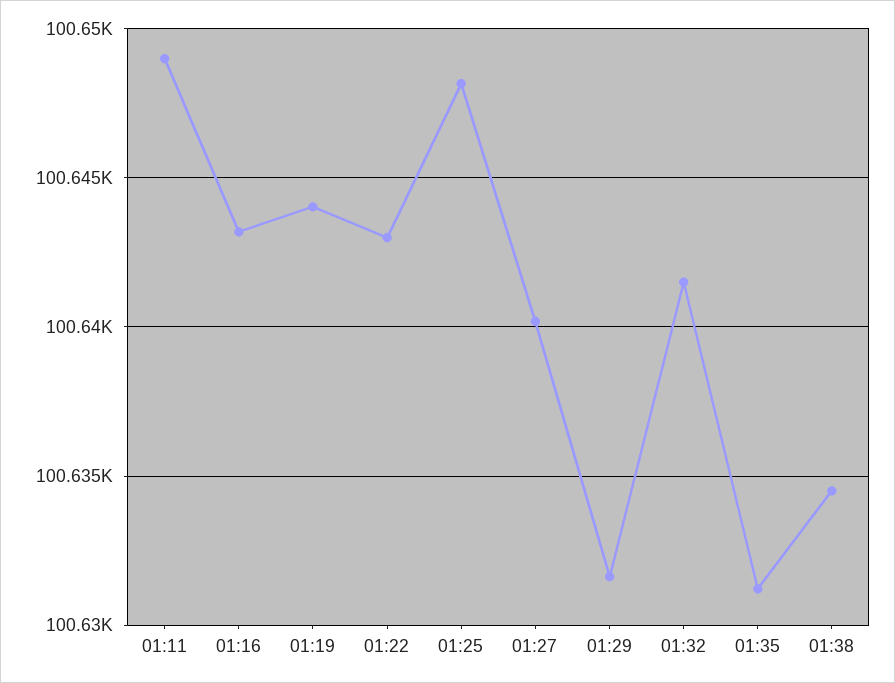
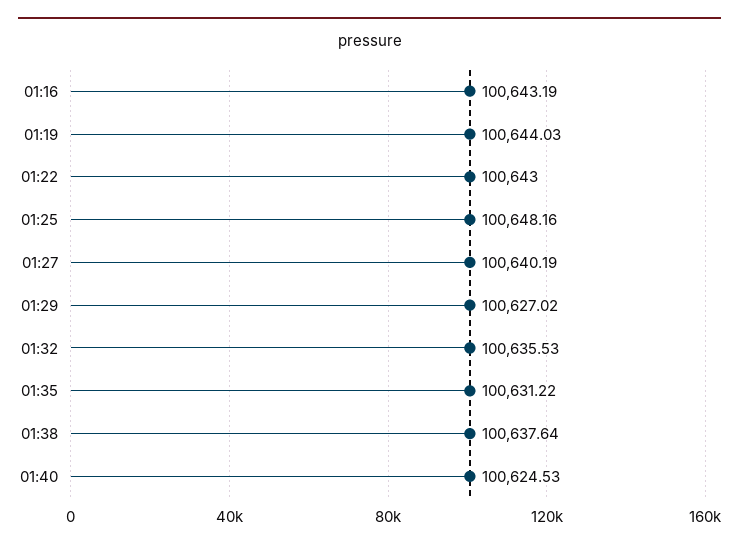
01:11: 100649 -> none
01:29: 100631.5 -> 100627.02
01:32: 100641.5 -> 100635.53
01:38: 100634.5 -> 100637.64
01:40: none -> 100624.53

